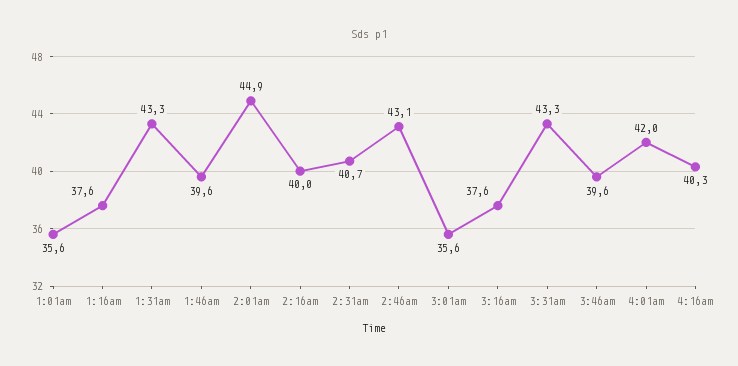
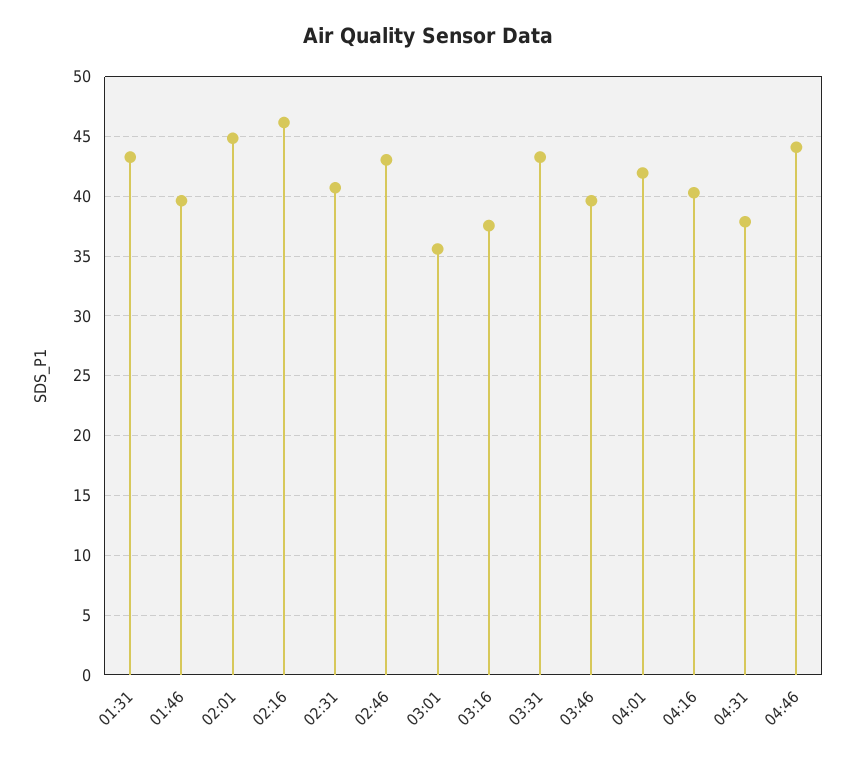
1:01am: 35.6 -> none
1:16am: 37.6 -> none
2:16am: 40 -> 46
04:31: none -> 38
04:46: none -> 44

